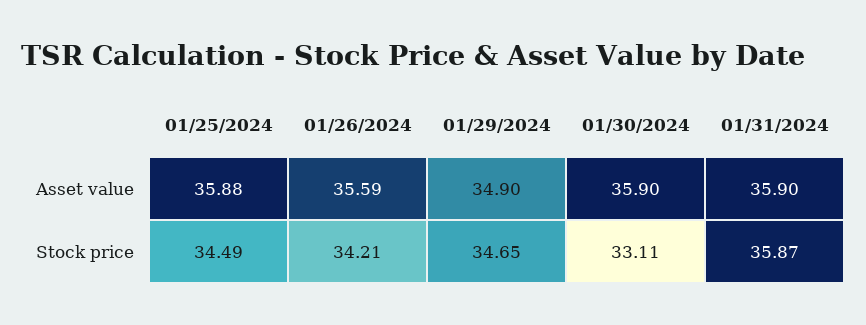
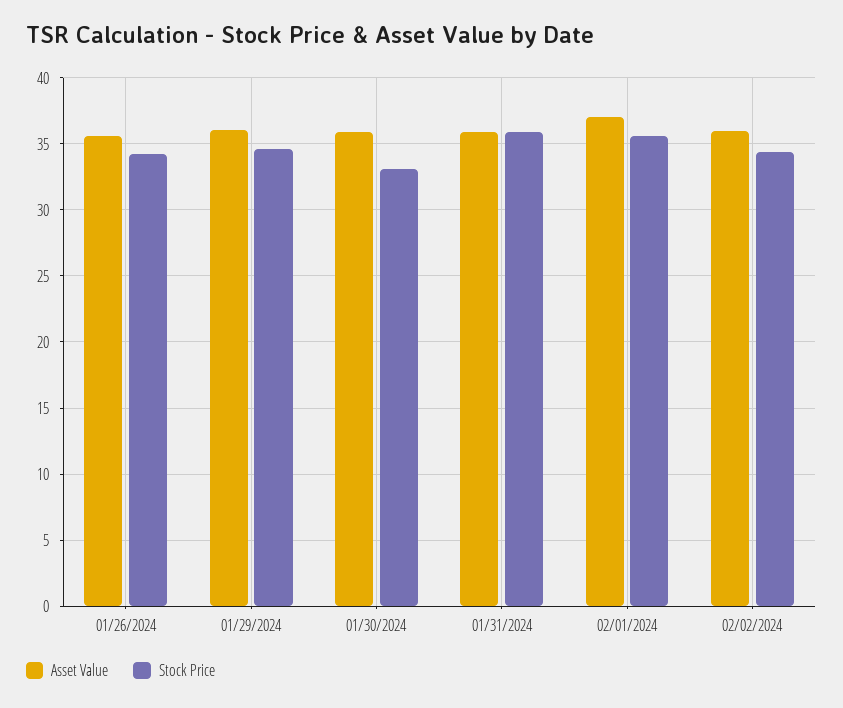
Asset value, 01/25/2024: 35.88 -> none
Asset value, 01/29/2024: 34.9 -> 36
Stock price, 01/25/2024: 34.49 -> none
Asset value, 02/01/2024: none -> 37
Stock price, 02/01/2024: none -> 35.5
Asset value, 02/02/2024: none -> 36
Stock price, 02/02/2024: none -> 34.5

